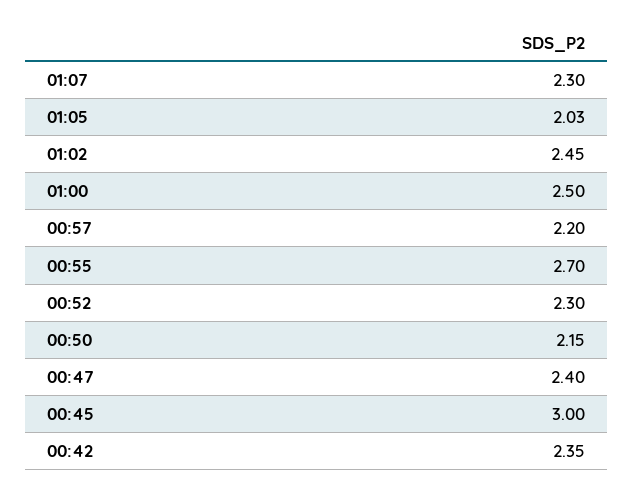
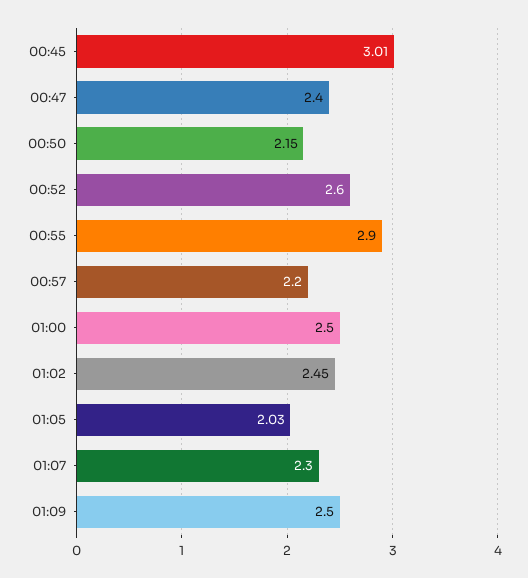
00:55: 2.7 -> 2.9
00:52: 2.3 -> 2.6
00:45: 3 -> 3.01
00:42: 2.35 -> none
01:09: none -> 2.5

